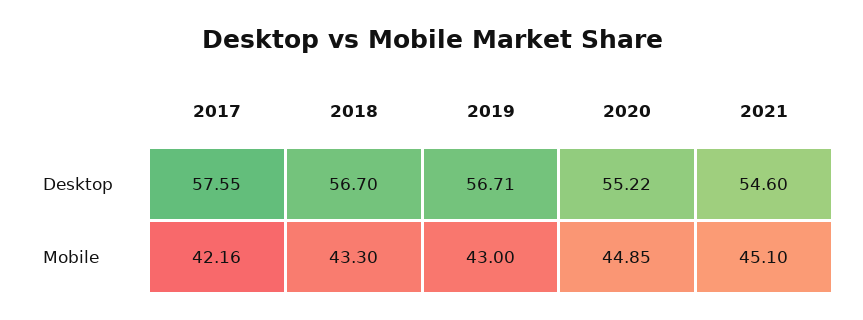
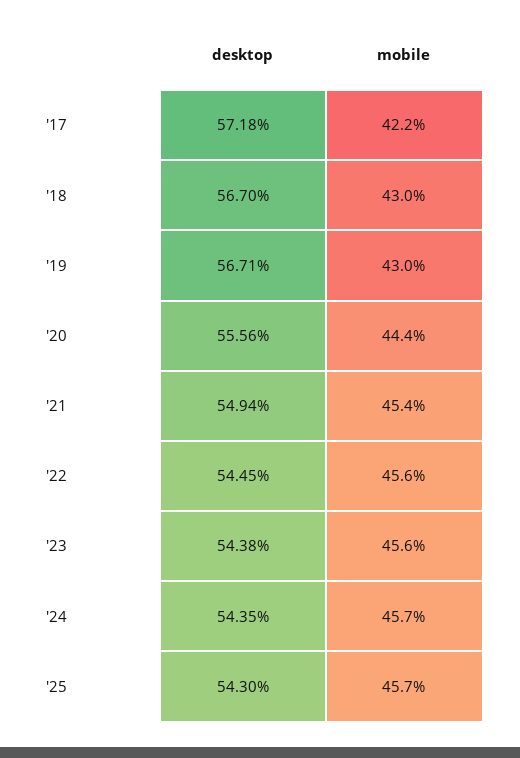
2017, Desktop: 57.55 -> 57.18
2020, Desktop: 55.22 -> 55.56
2021, Desktop: 54.6 -> 54.94
2018, Mobile: 43.3 -> 43
2020, Mobile: 44.85 -> 44.4
2021, Mobile: 45.1 -> 45.4
'22, Desktop: none -> 54.45
'22, Mobile: none -> 45.6
'23, Desktop: none -> 54.38
'23, Mobile: none -> 45.6
'24, Desktop: none -> 54.35
'24, Mobile: none -> 45.7
'25, Desktop: none -> 54.3
'25, Mobile: none -> 45.7

